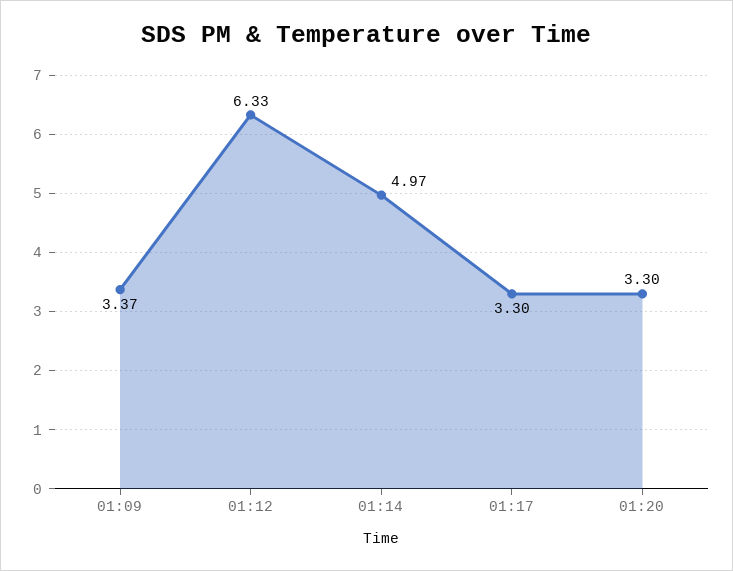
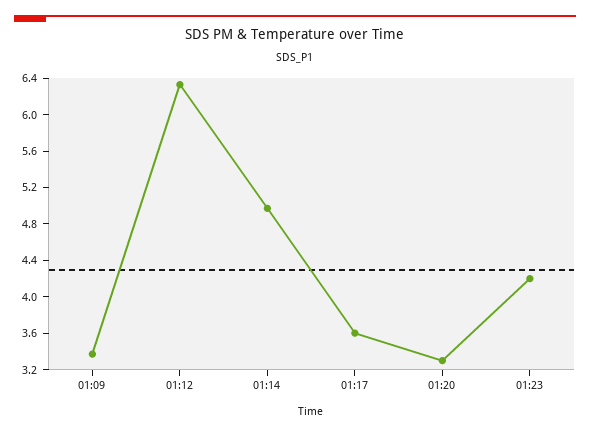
01:17: 3.3 -> 3.6
01:23: none -> 4.2

